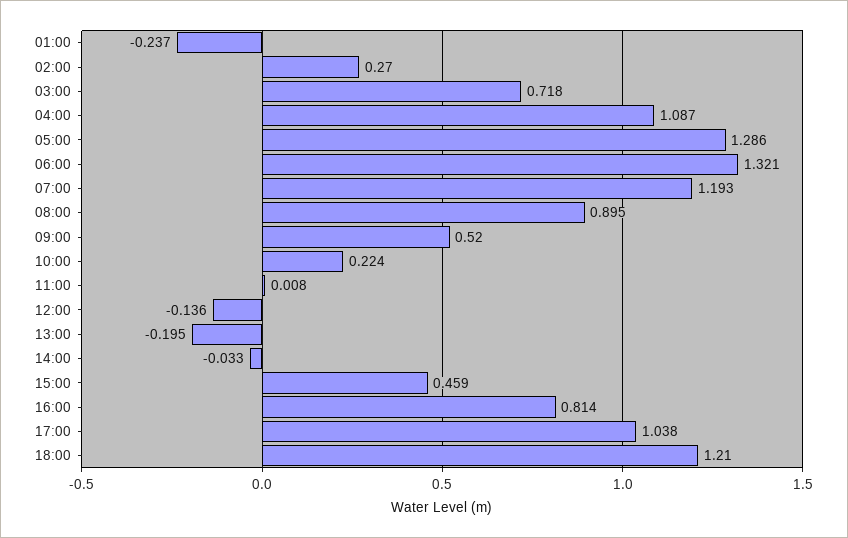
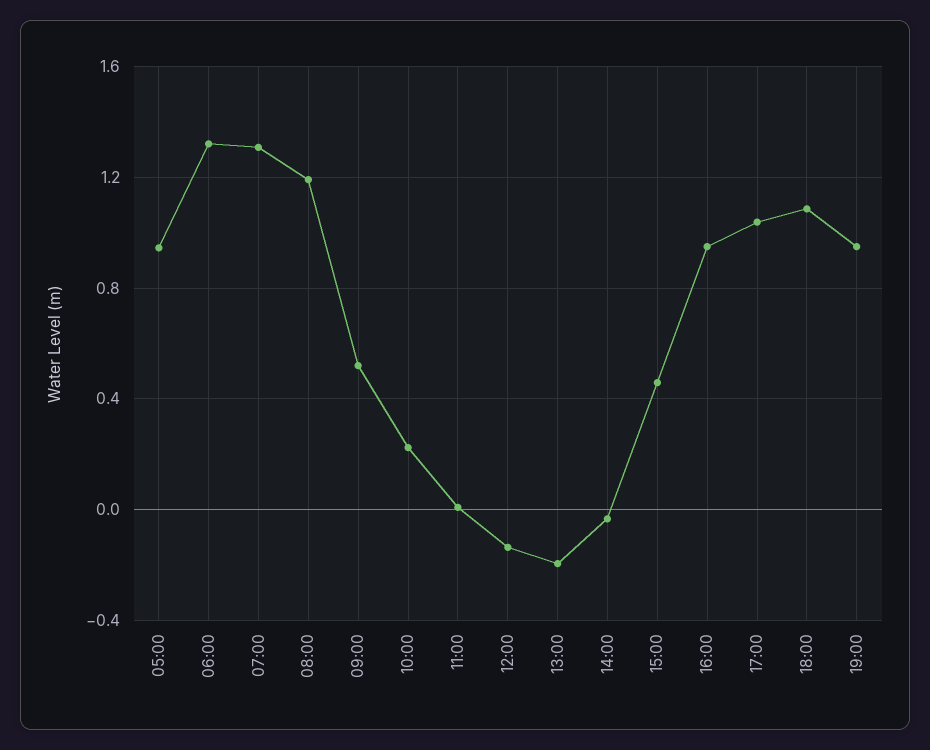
01:00: -0.237 -> none
02:00: 0.27 -> none
03:00: 0.718 -> none
04:00: 1.087 -> none
05:00: 1.286 -> 0.95
07:00: 1.193 -> 1.3
08:00: 0.895 -> 1.2
16:00: 0.814 -> 0.95
18:00: 1.21 -> 1.1
19:00: none -> 0.95

